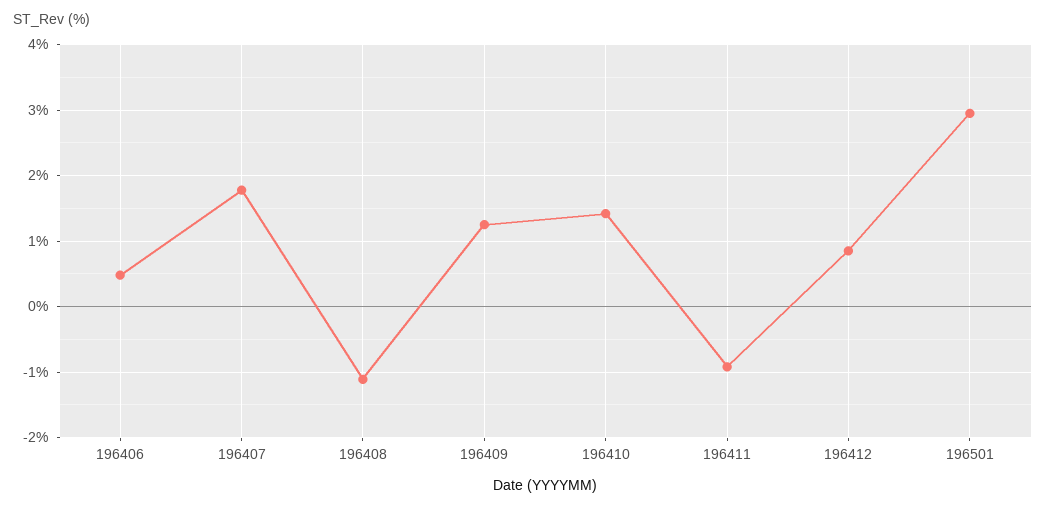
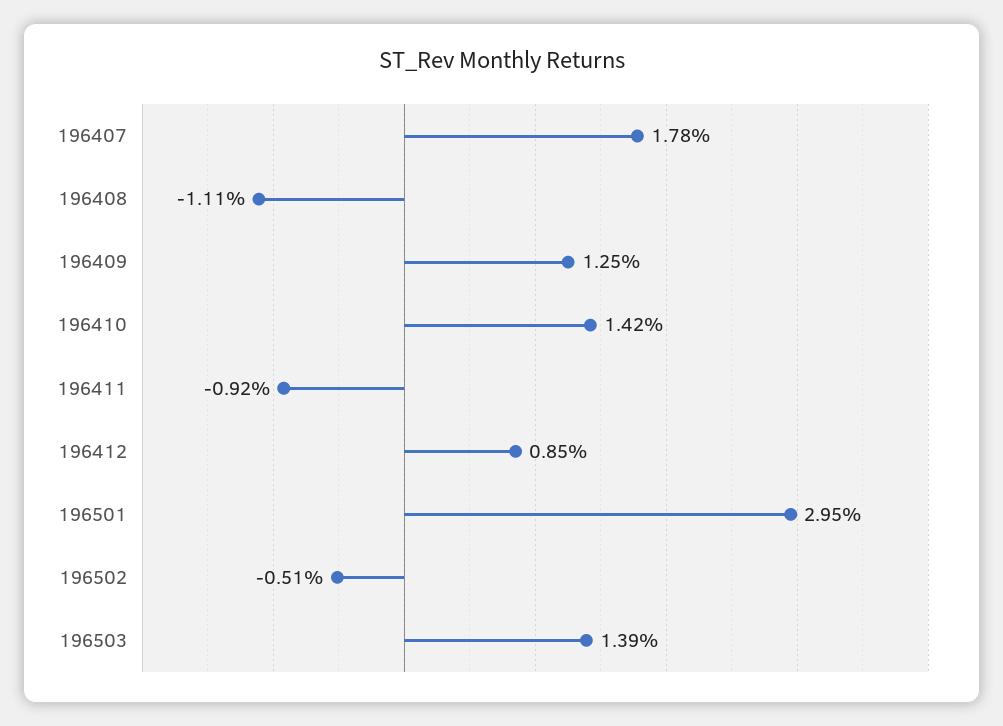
196406: 0.5 -> none
196502: none -> -0.51
196503: none -> 1.39

